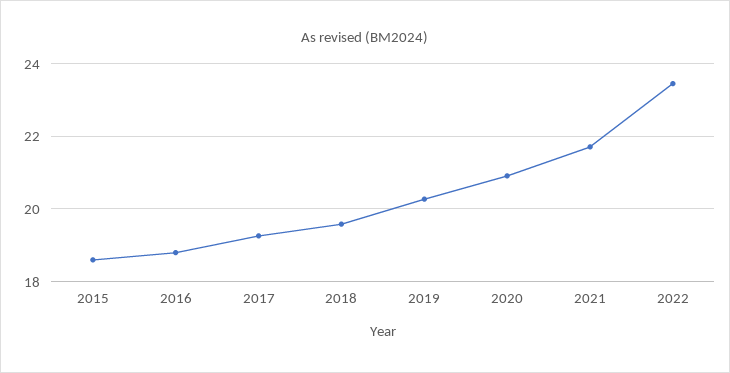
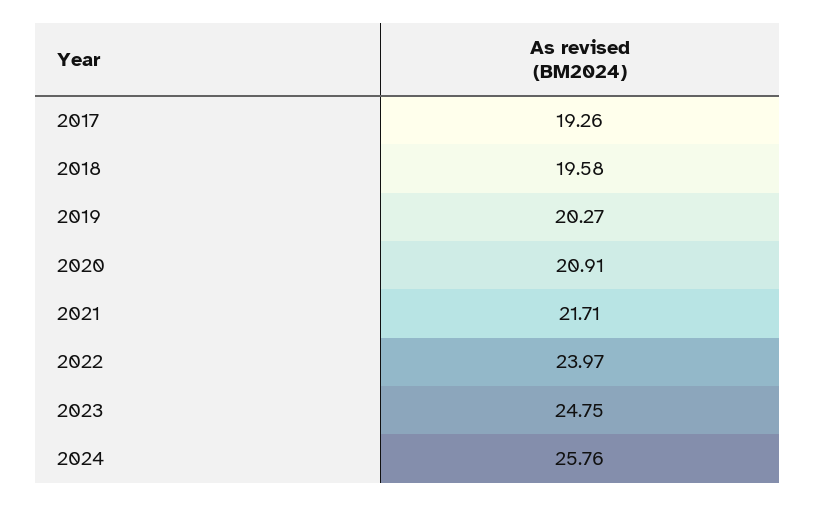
2015: 18.6 -> none
2016: 18.8 -> none
2022: 23.4 -> 23.97
2023: none -> 24.75
2024: none -> 25.76

